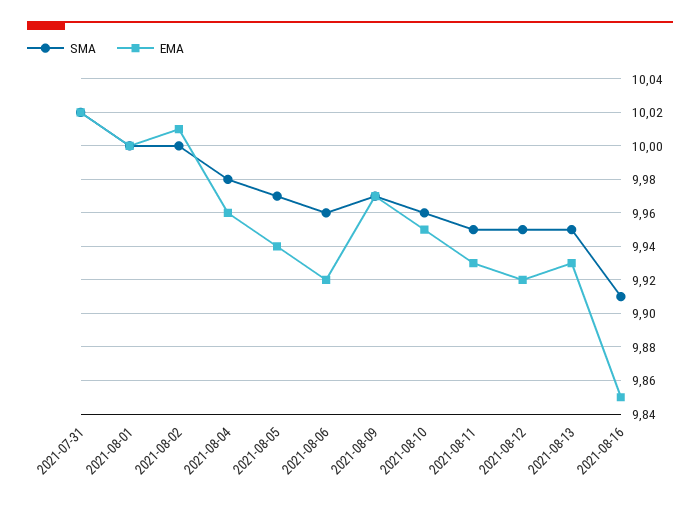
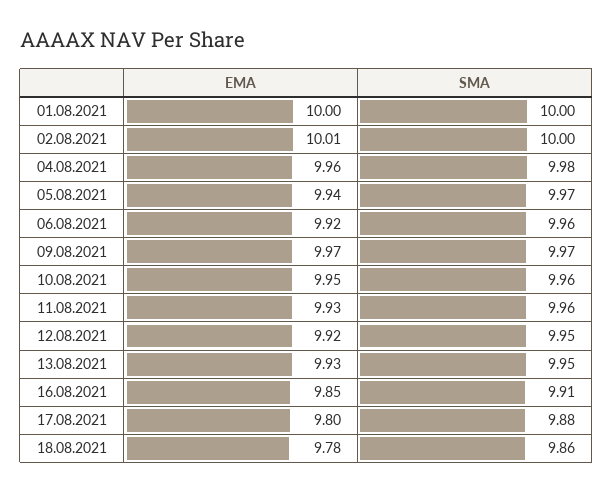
SMA, 2021-07-31: 10.02 -> none
EMA, 2021-07-31: 10.02 -> none
SMA, 2021-08-11: 9.95 -> 9.96
EMA, 17.08.2021: none -> 9.8
SMA, 17.08.2021: none -> 9.88
EMA, 18.08.2021: none -> 9.78
SMA, 18.08.2021: none -> 9.86

